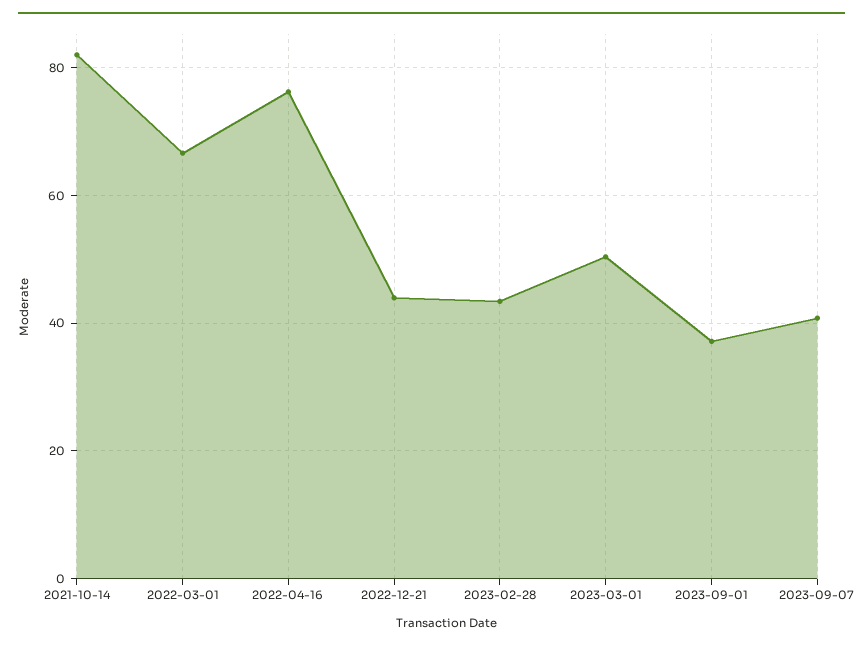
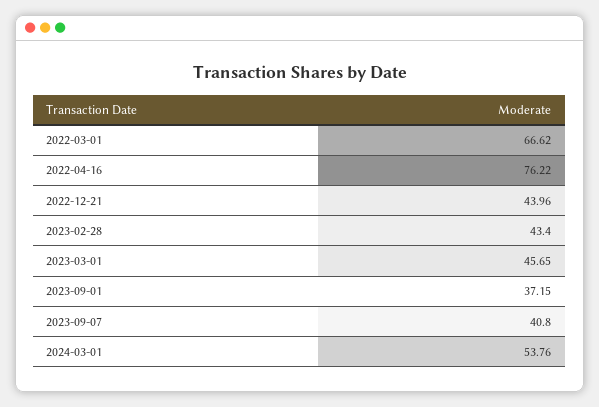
2021-10-14: 82 -> none
2023-03-01: 50 -> 45.65
2024-03-01: none -> 53.76

